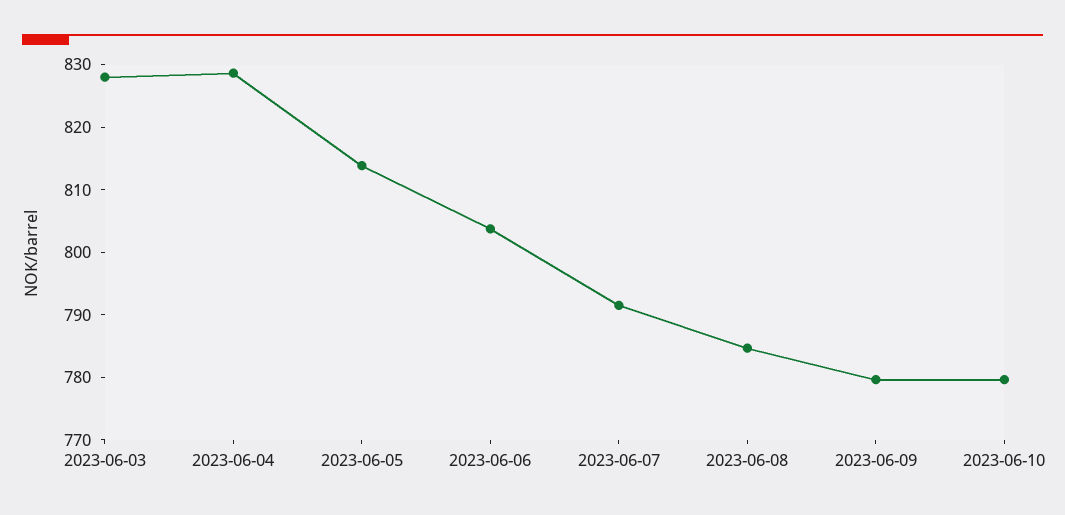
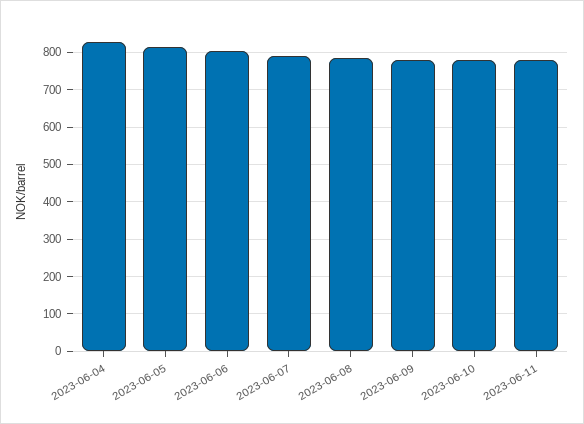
2023-06-03: 828 -> none
2023-06-11: none -> 780

